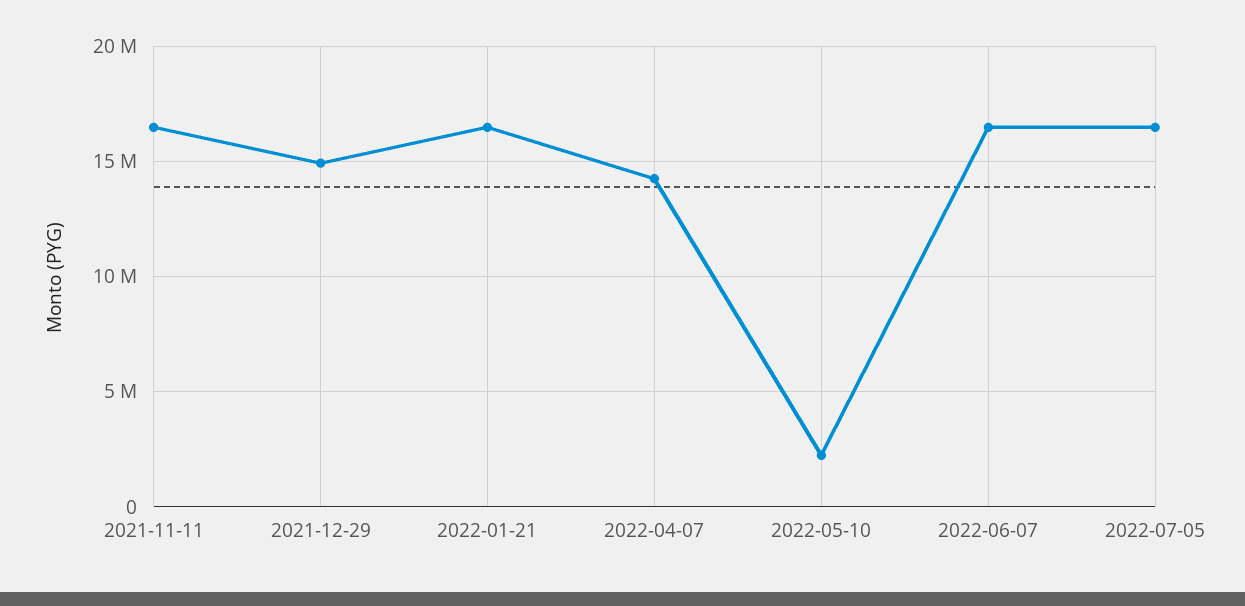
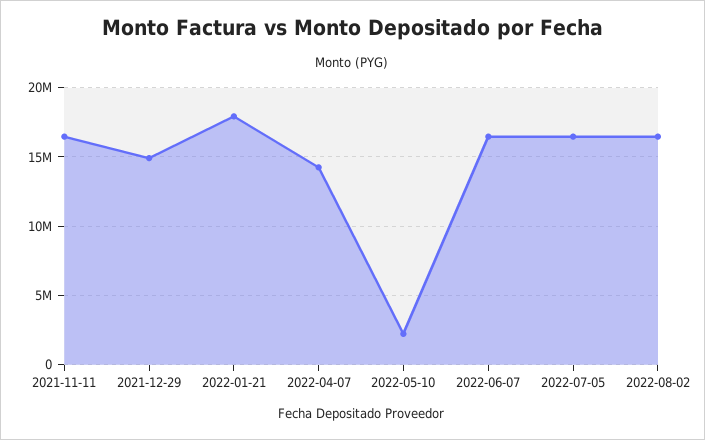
2022-01-21: 16500000 -> 18000000
2022-08-02: none -> 16500000

